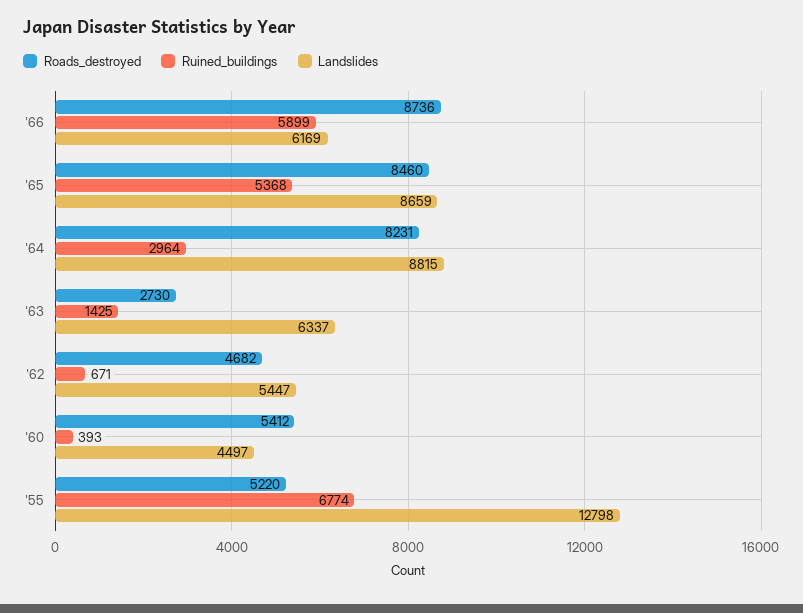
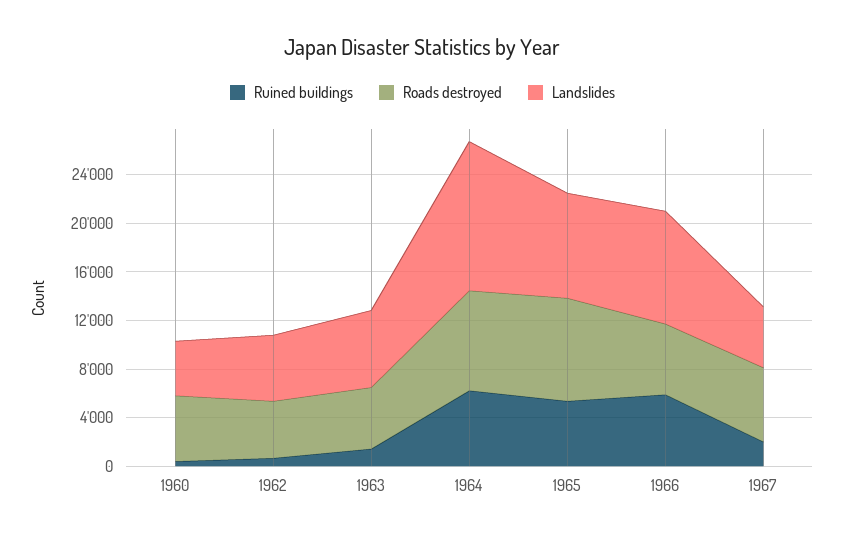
Roads_destroyed, '66: 8736 -> 6000
Landslides, '66: 6169 -> 9000
Ruined_buildings, '64: 2964 -> 6000
Landslides, '64: 8815 -> 12000
Roads_destroyed, '63: 2730 -> 5000
Roads_destroyed, '55: 5220 -> none
Ruined_buildings, '55: 6774 -> none
Landslides, '55: 12798 -> none
Ruined_buildings, 1967: none -> 2000
Roads_destroyed, 1967: none -> 6000
Landslides, 1967: none -> 5000

